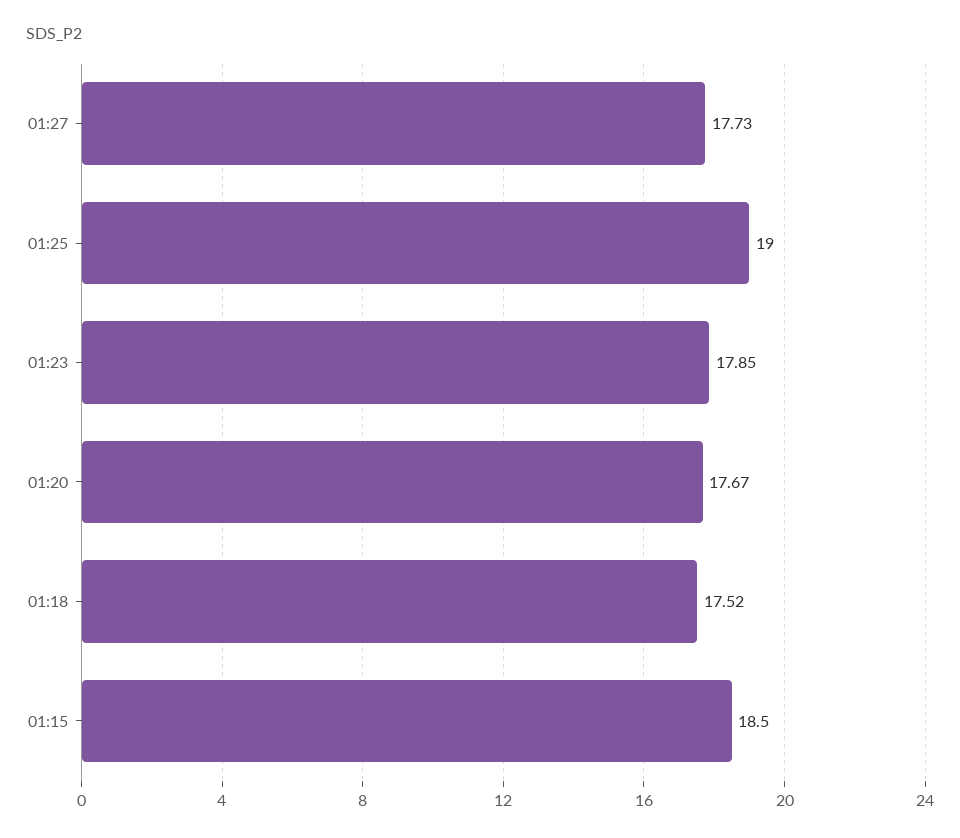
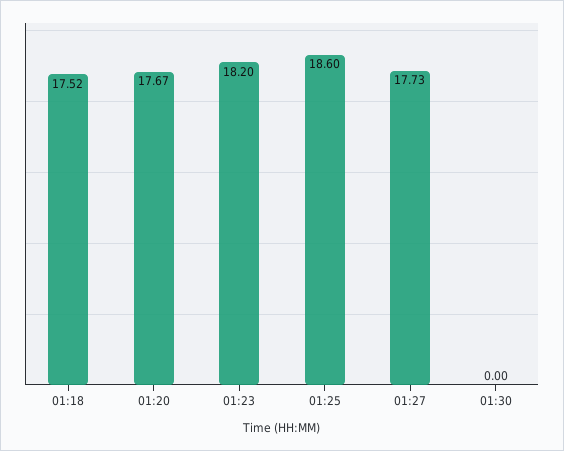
01:25: 19 -> 18.6
01:23: 17.85 -> 18.2
01:15: 18.5 -> none
01:30: none -> 0

